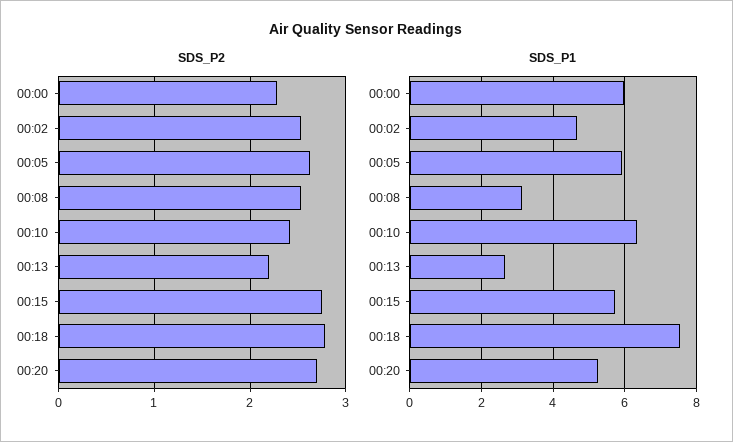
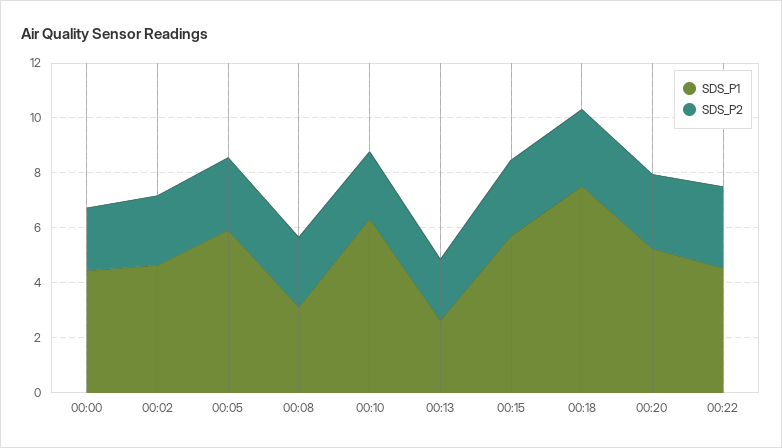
SDS_P1, 00:00: 6 -> 4.5
SDS_P1, 00:22: none -> 4.5
SDS_P2, 00:22: none -> 3

